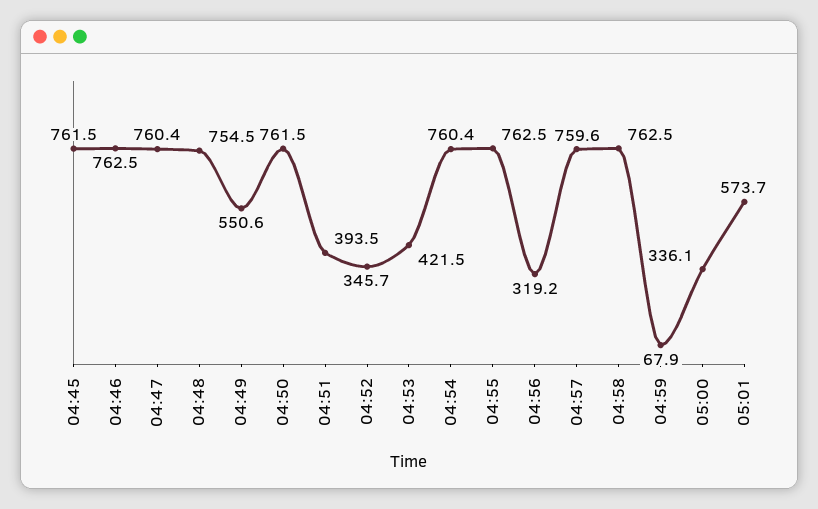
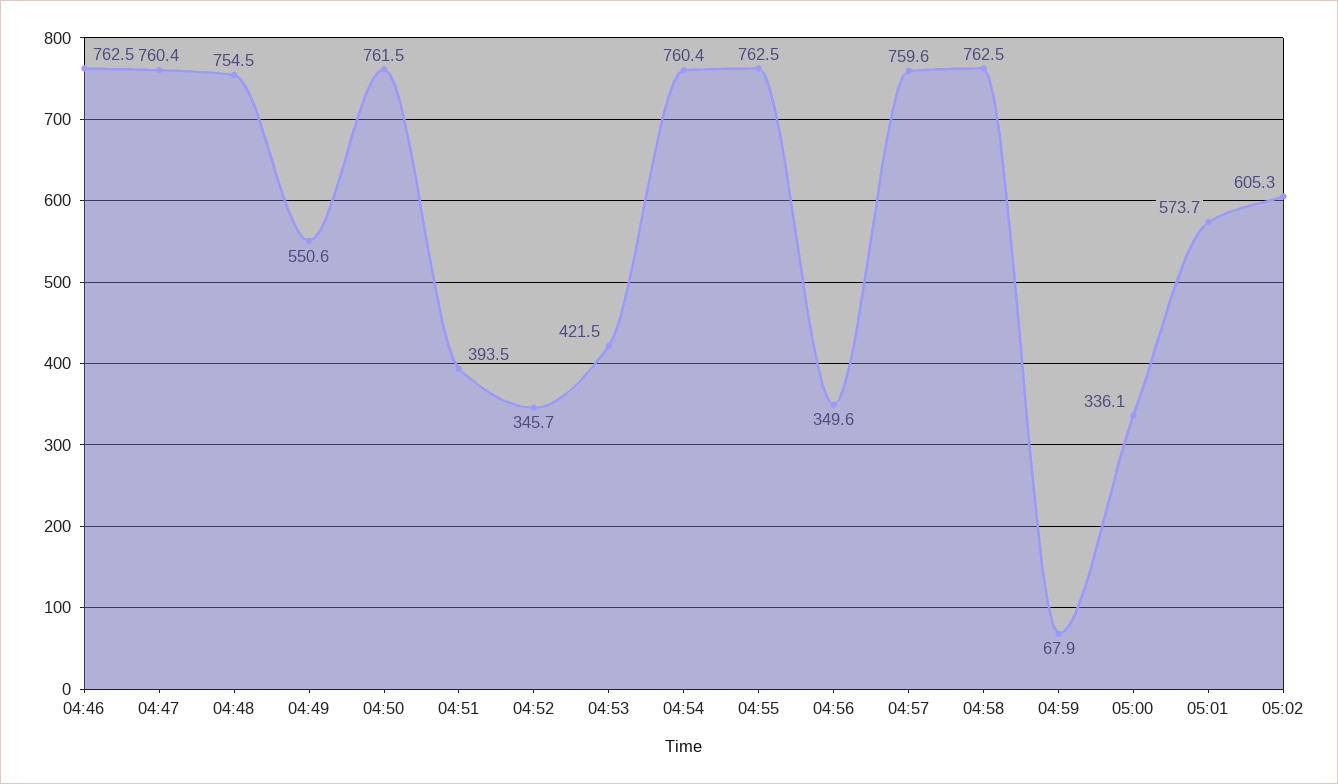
04:45: 761.5 -> none
04:56: 319.2 -> 349.6
05:02: none -> 605.3

